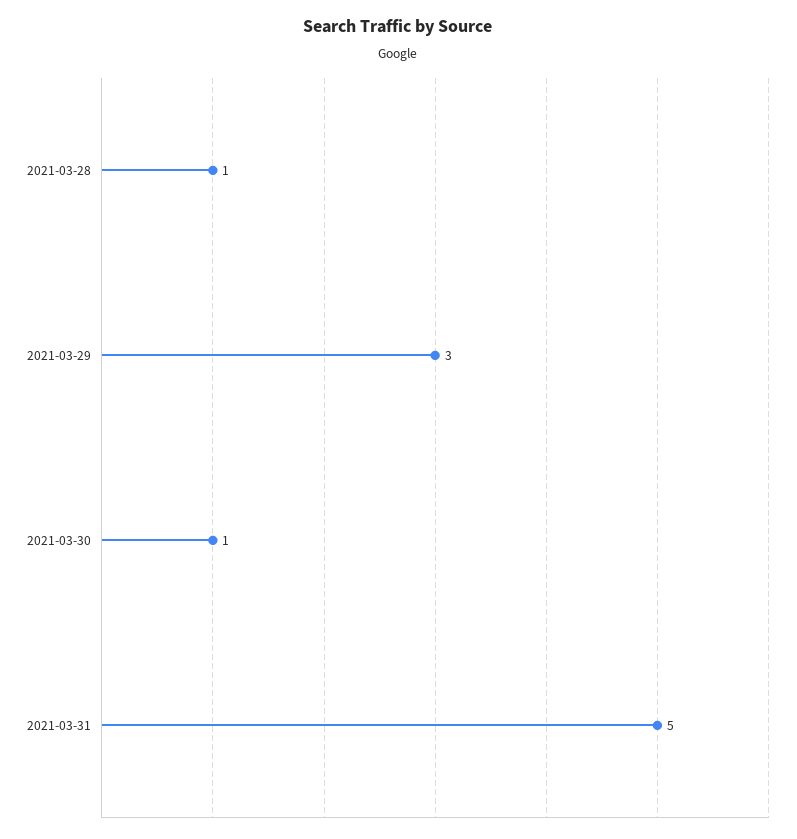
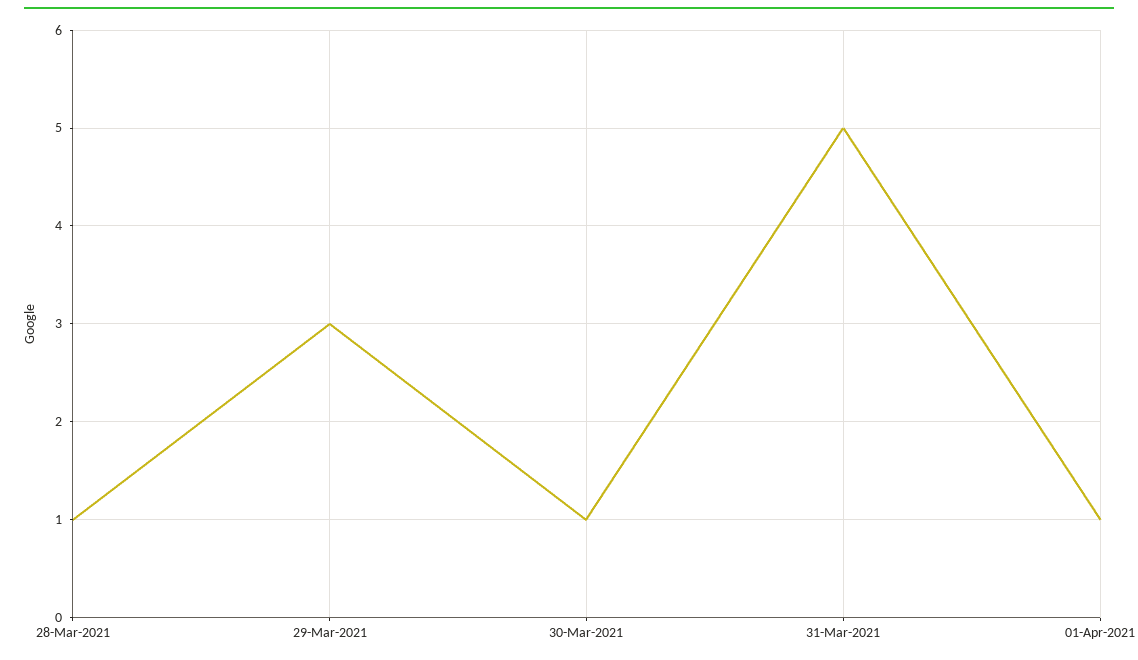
01-Apr-2021: none -> 1

